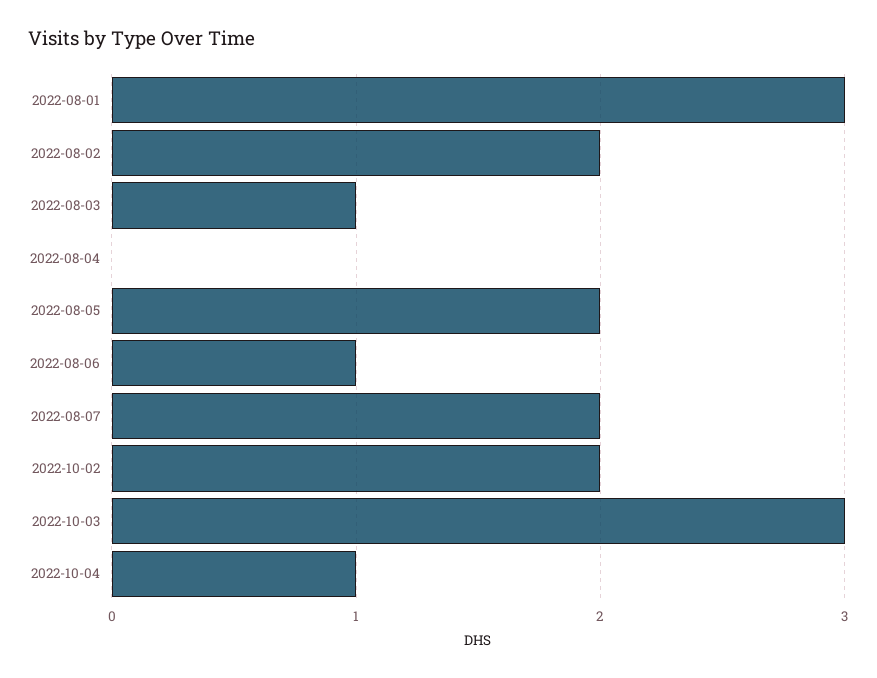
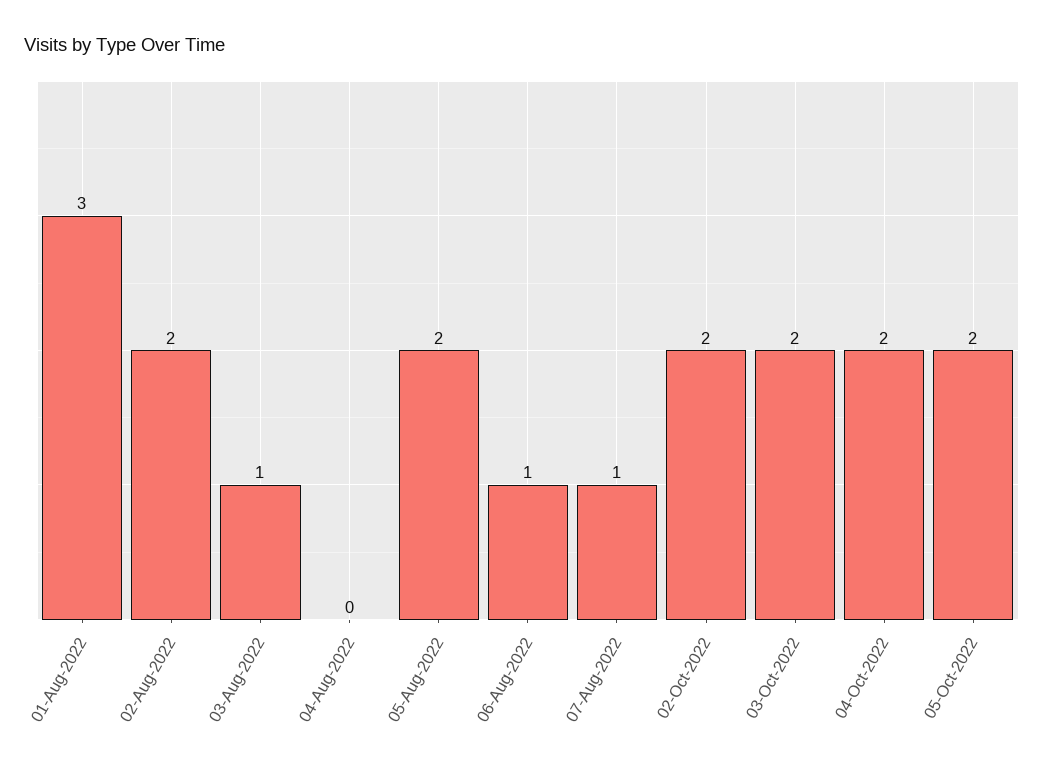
2022-08-07: 2 -> 1
2022-10-03: 3 -> 2
2022-10-04: 1 -> 2
05-Oct-2022: none -> 2

